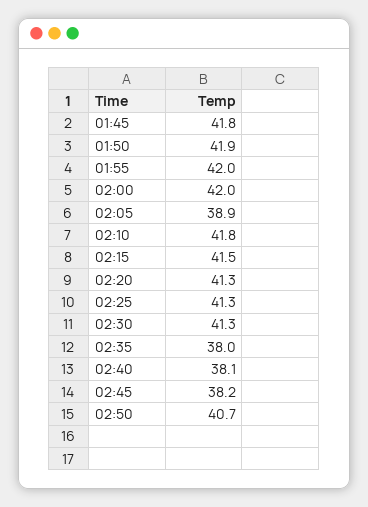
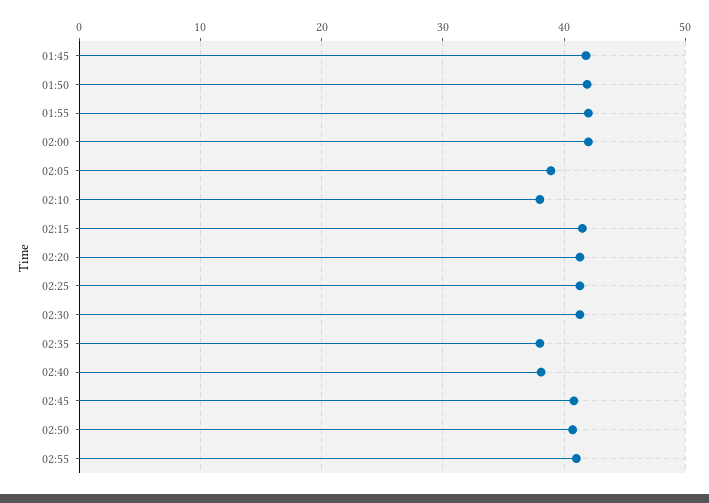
02:10: 41.8 -> 38
02:45: 38.2 -> 41
02:55: none -> 41

